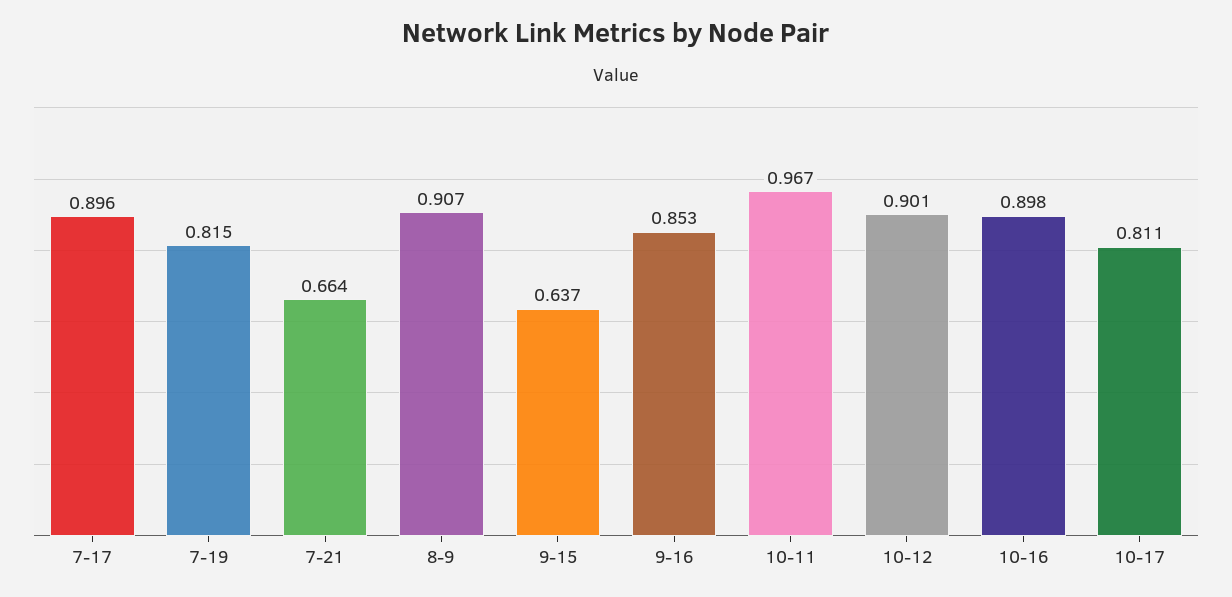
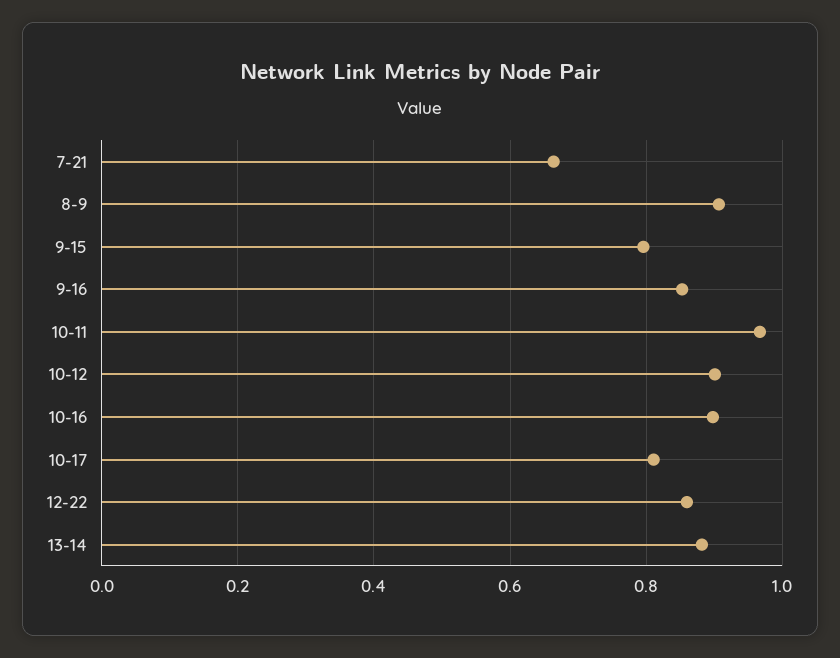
7-17: 0.896 -> none
7-19: 0.815 -> none
9-15: 0.637 -> 0.8
12-22: none -> 0.86
13-14: none -> 0.88

